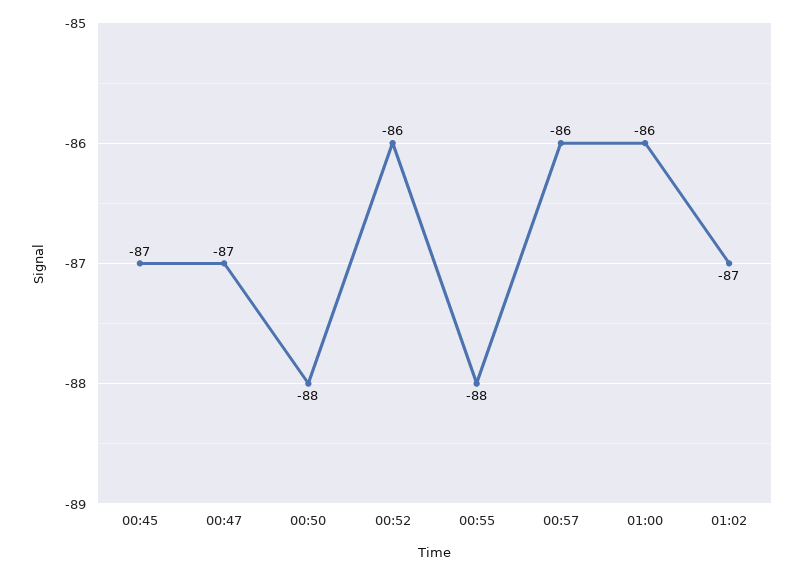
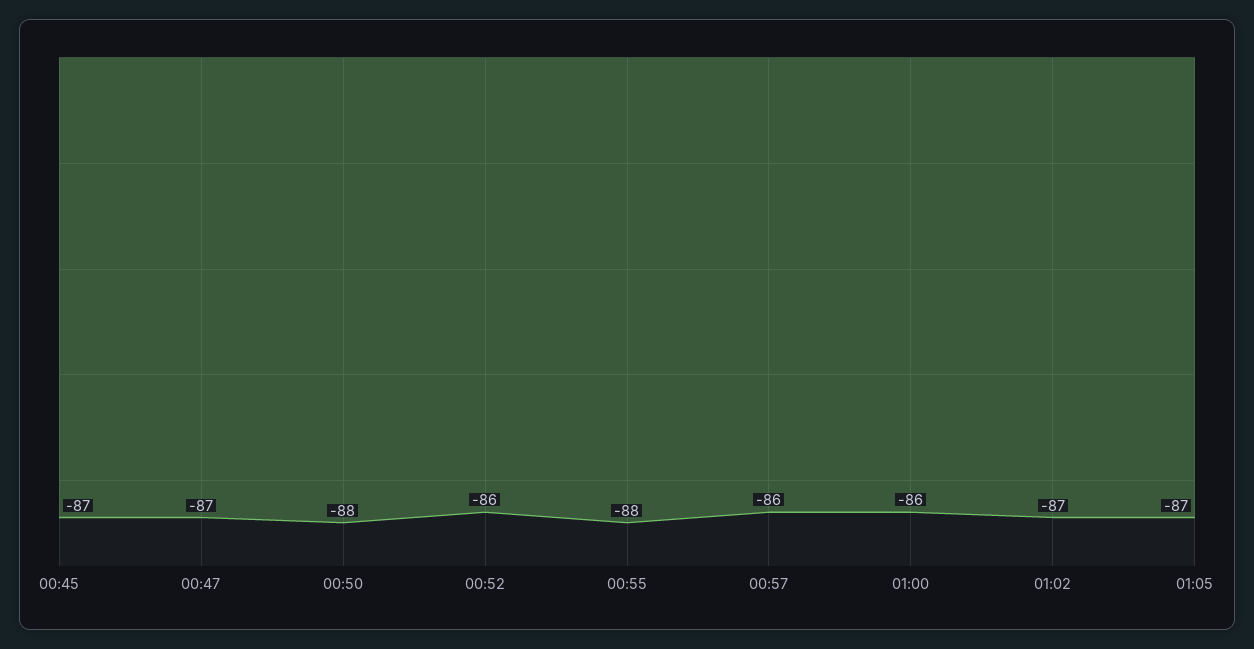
01:05: none -> -87

